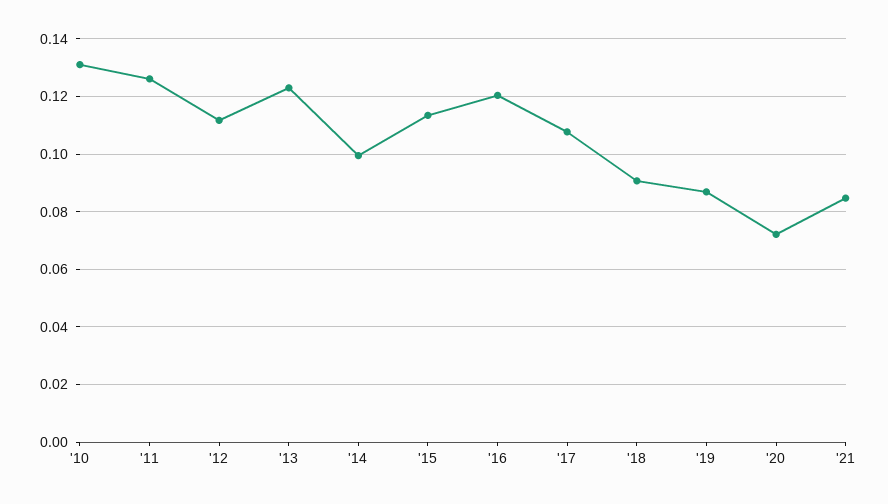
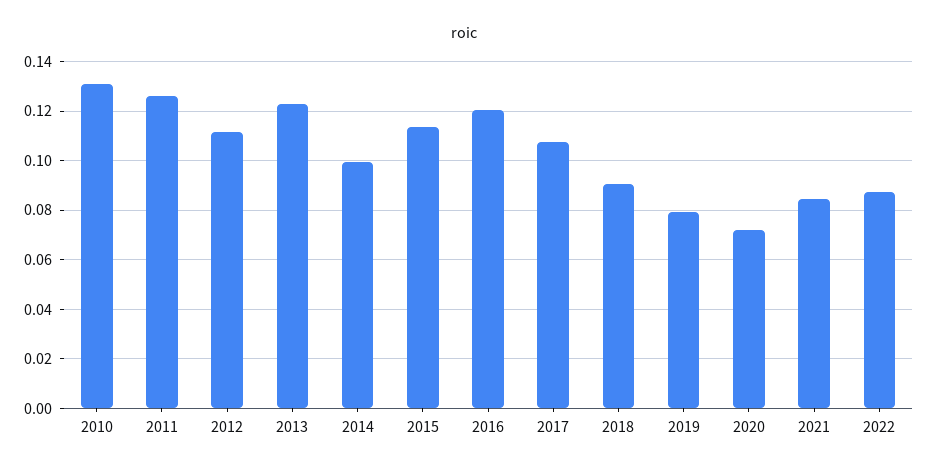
'19: 0.0875 -> 0.08
2022: none -> 0.0875

